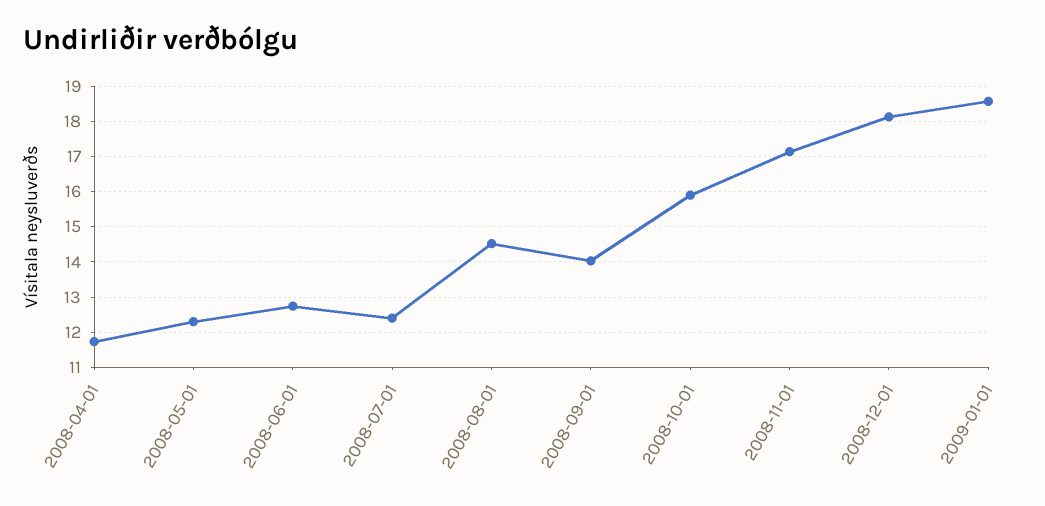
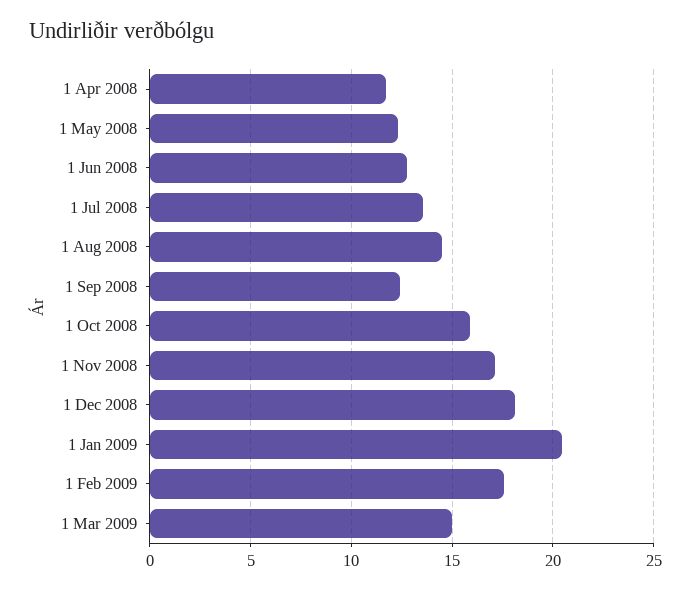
2008-07-01: 12.4 -> 13.5
2008-09-01: 14 -> 12.5
2009-01-01: 18.6 -> 20.5
1 Feb 2009: none -> 17.5
1 Mar 2009: none -> 15

